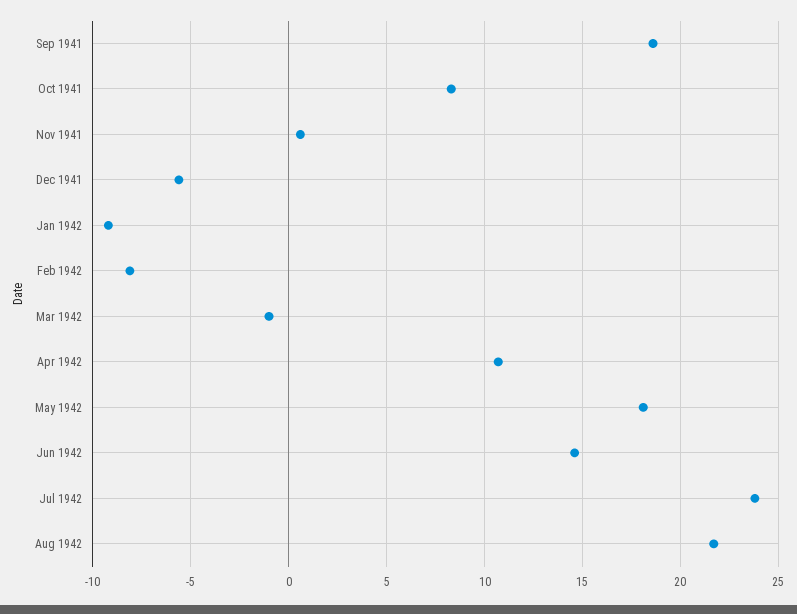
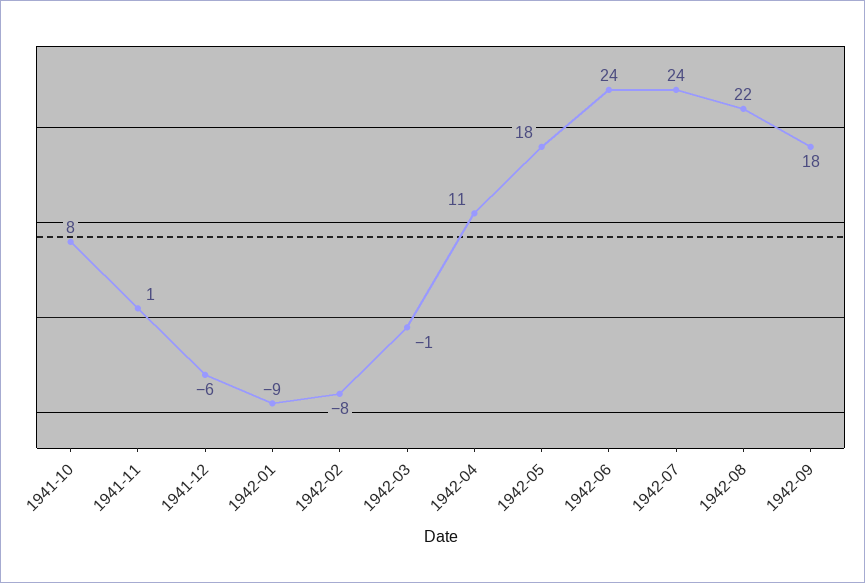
Sep 1941: 18.5 -> none
Jun 1942: 14.5 -> 24
1942-09: none -> 18

